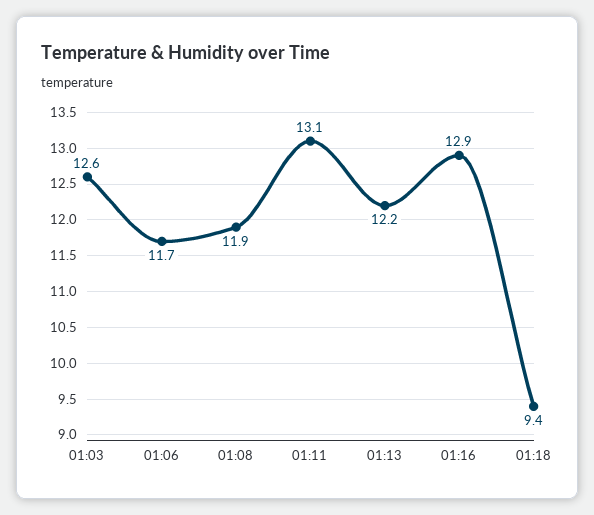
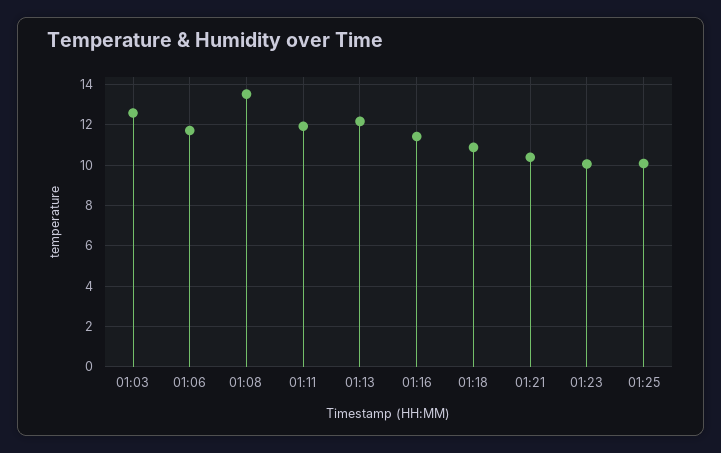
01:08: 11.9 -> 13.5
01:11: 13.1 -> 12
01:16: 12.9 -> 11.5
01:18: 9.4 -> 11
01:21: none -> 10.5
01:23: none -> 10
01:25: none -> 10

